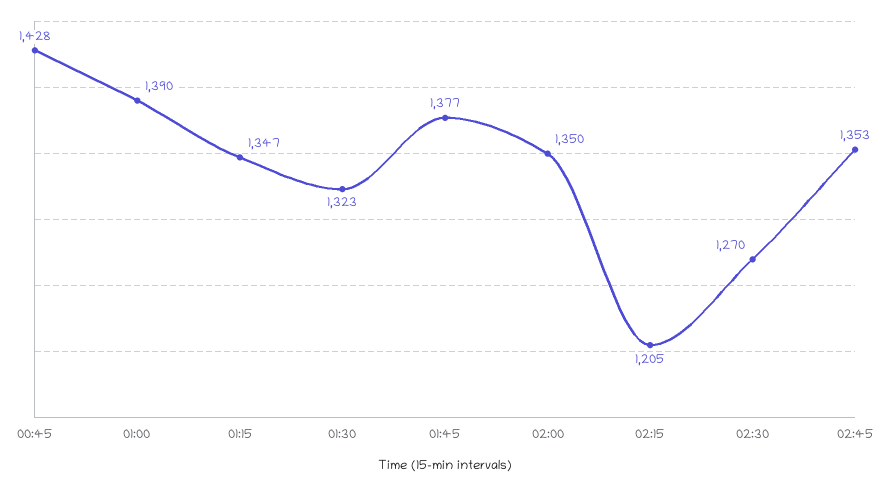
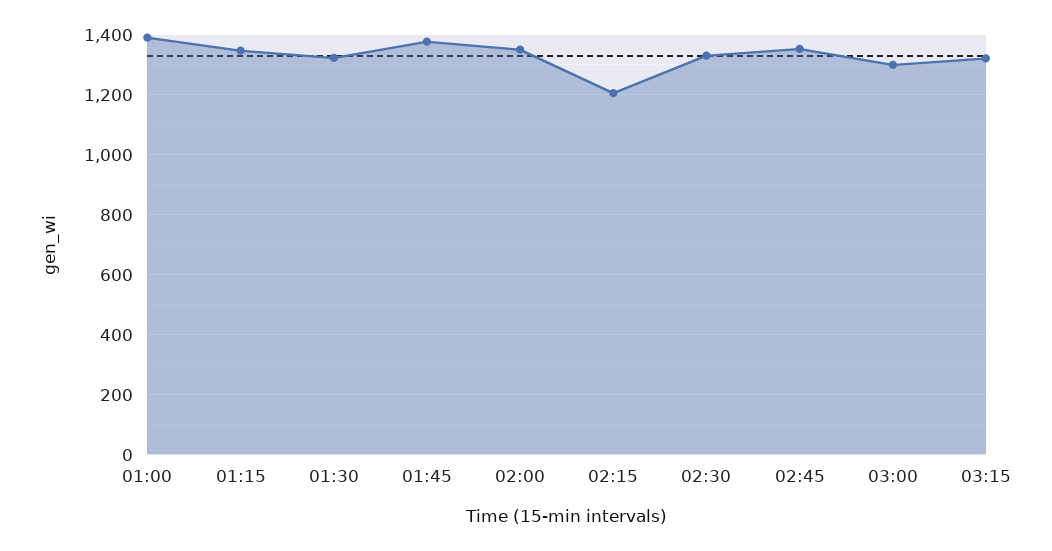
00:45: 1428 -> none
02:30: 1270 -> 1325
03:00: none -> 1300
03:15: none -> 1325

